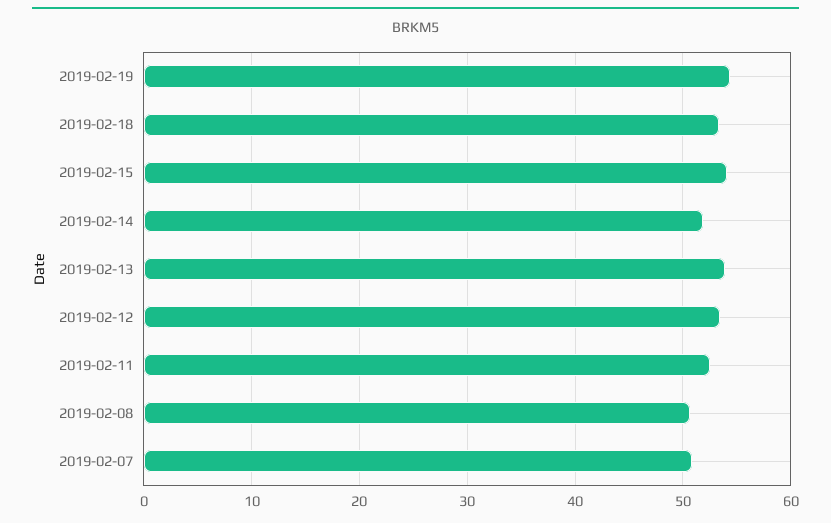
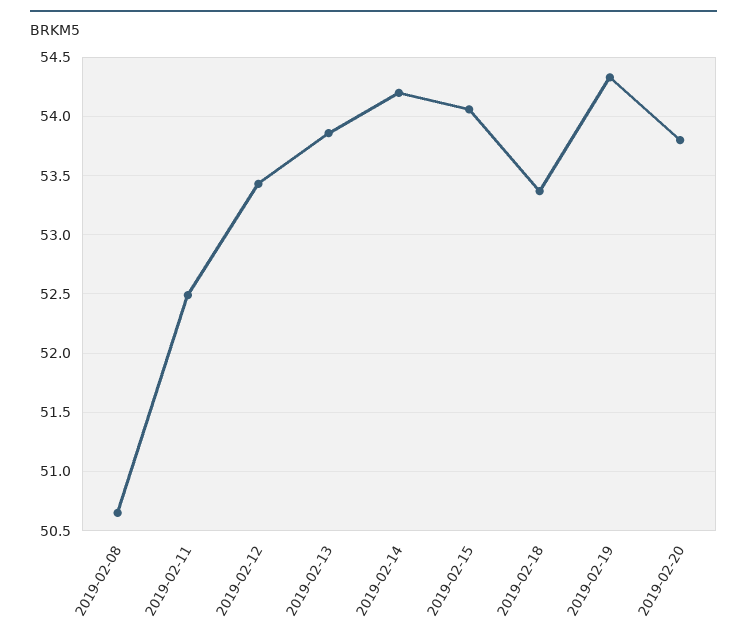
2019-02-14: 52 -> 54.2
2019-02-07: 51 -> none
2019-02-20: none -> 53.8

